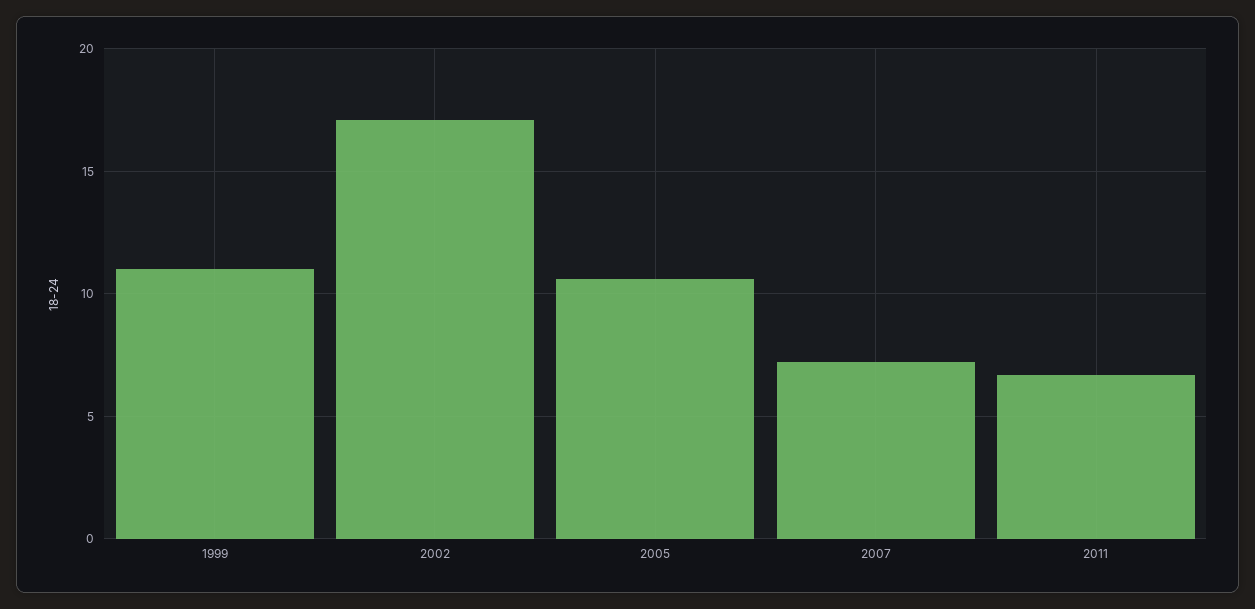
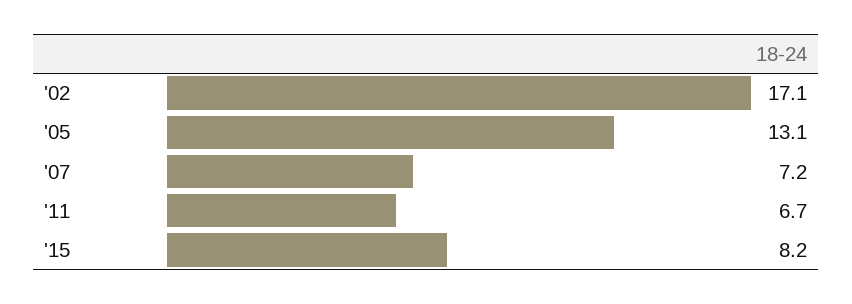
1999: 11 -> none
2005: 10.5 -> 13.1
'15: none -> 8.2

